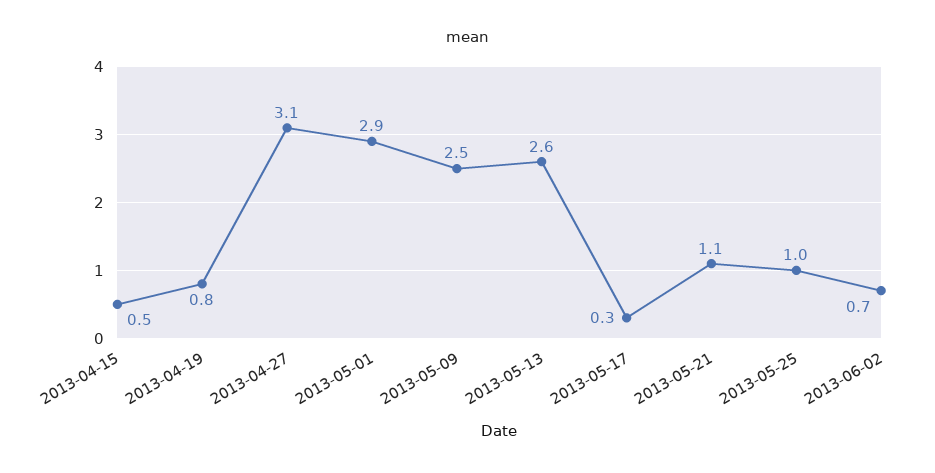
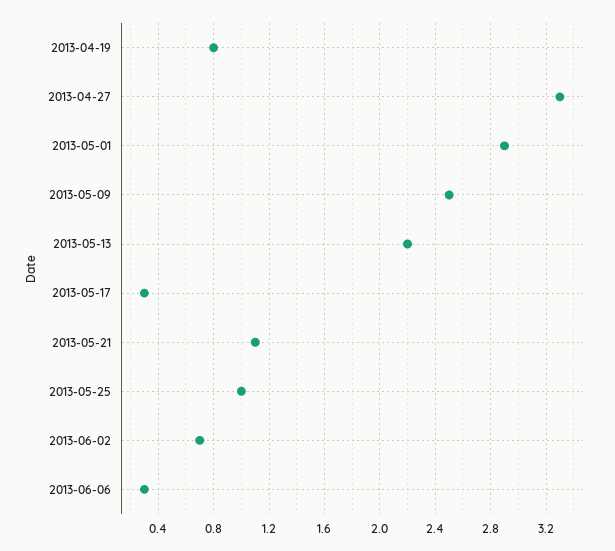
2013-04-15: 0.5 -> none
2013-04-27: 3.1 -> 3.3
2013-05-13: 2.6 -> 2.2
2013-06-06: none -> 0.3

